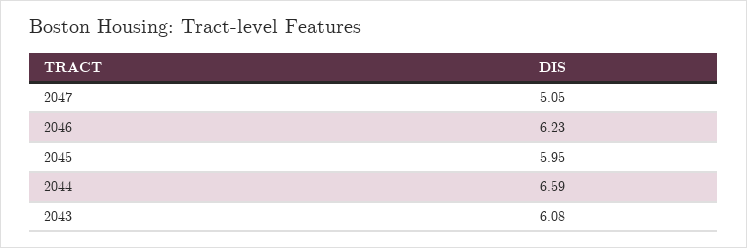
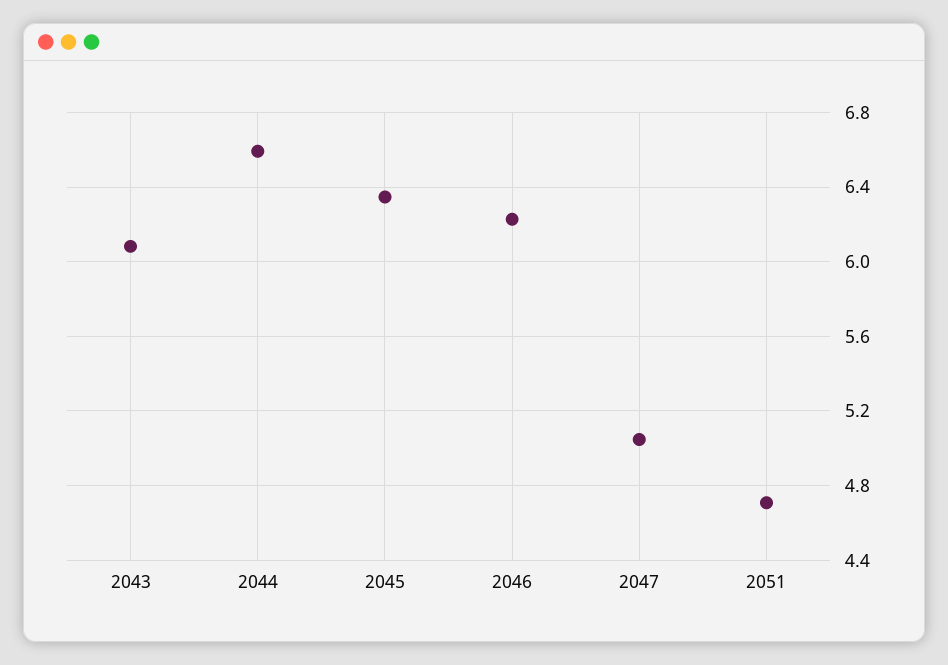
2045: 5.95 -> 6.35
2051: none -> 4.7

